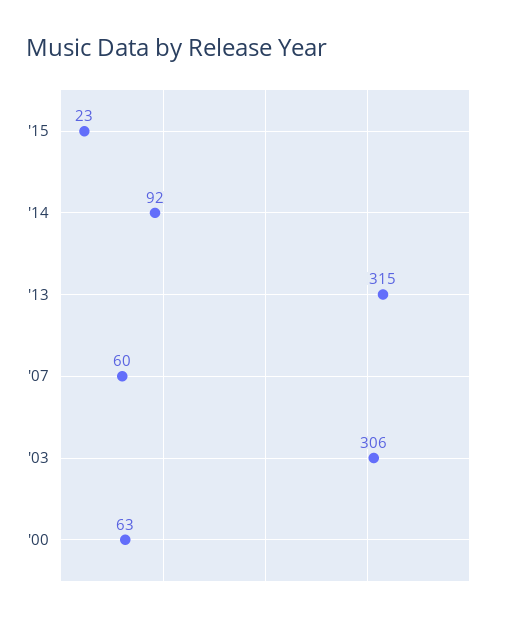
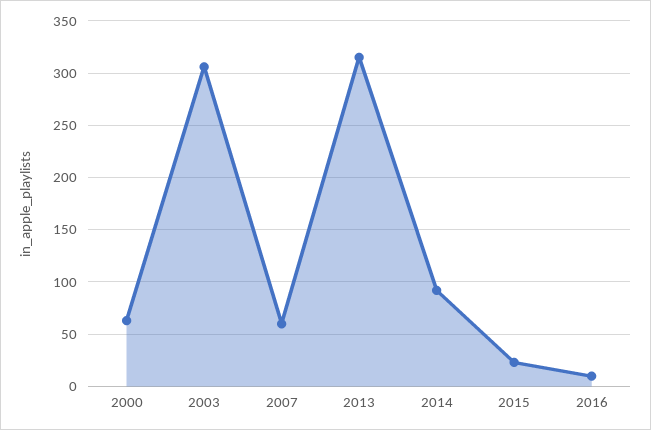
2016: none -> 10

